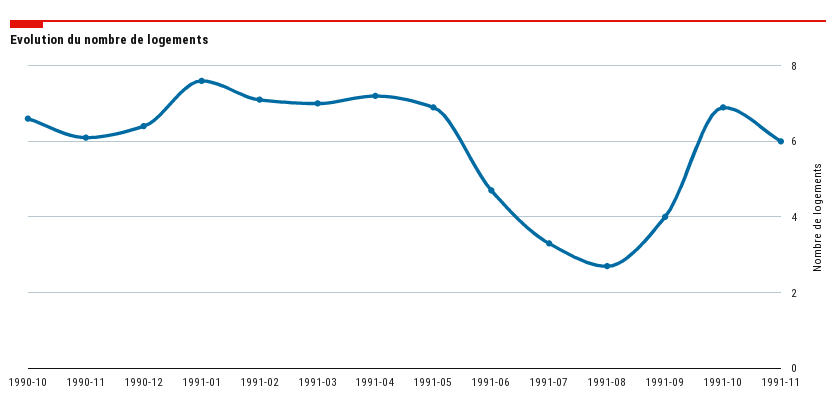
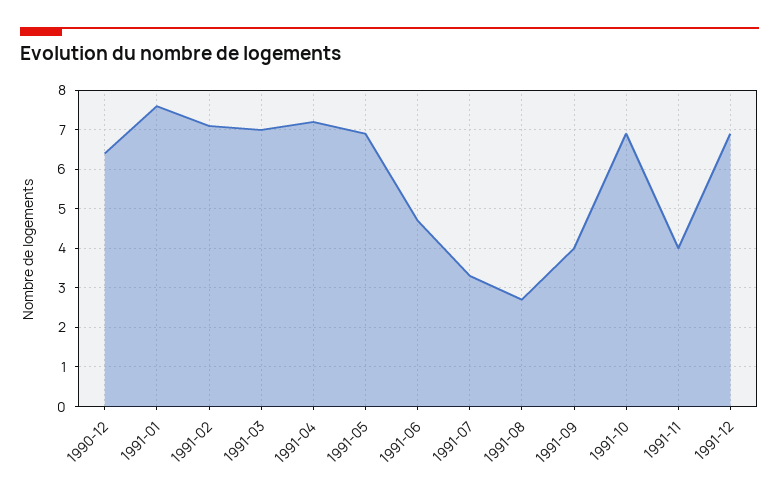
1990-10: 6.5 -> none
1990-11: 6 -> none
1991-11: 6 -> 4
1991-12: none -> 7

